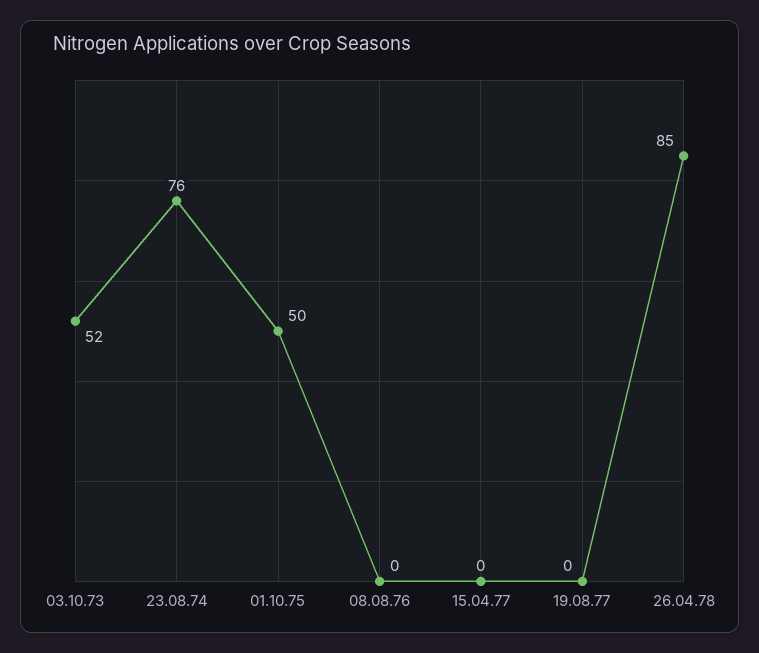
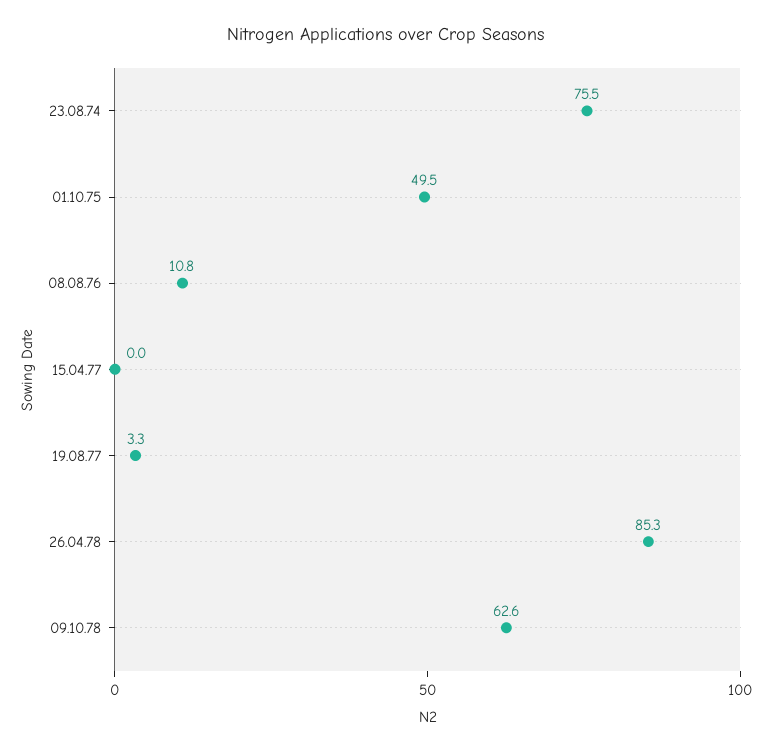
03.10.73: 52 -> none
08.08.76: 0 -> 10.8
19.08.77: 0 -> 3.3
09.10.78: none -> 62.6

